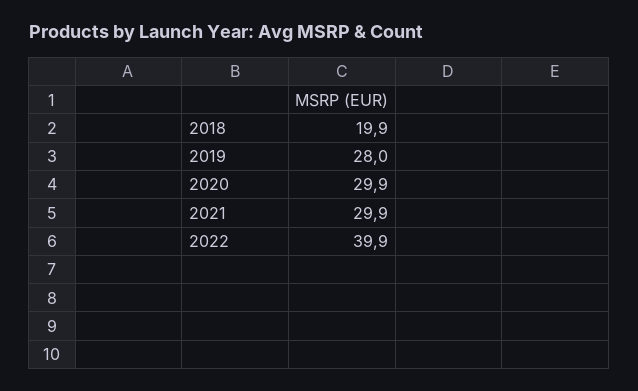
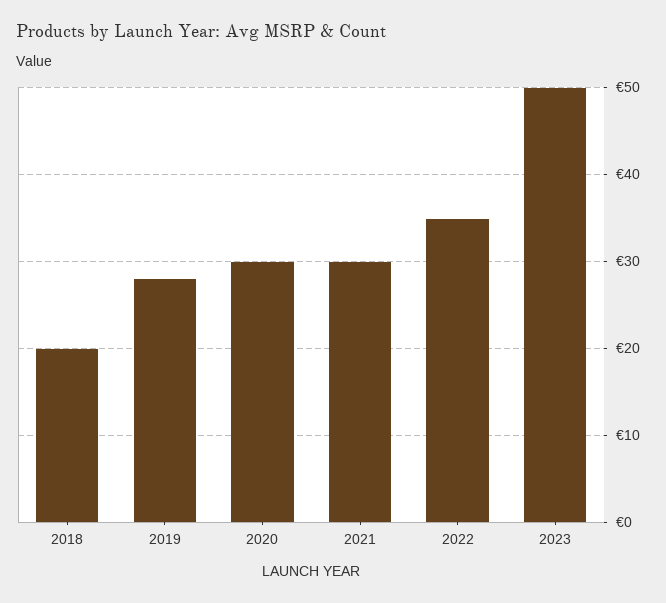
2022: 39.9 -> 35
2023: none -> 50

